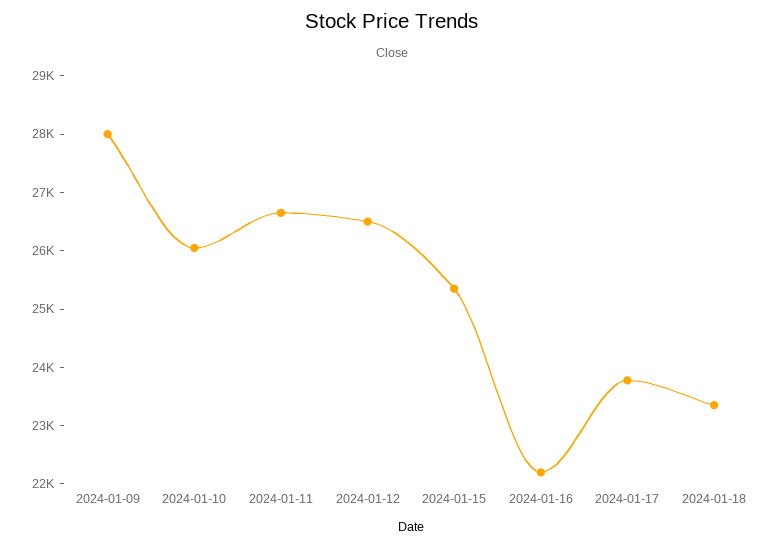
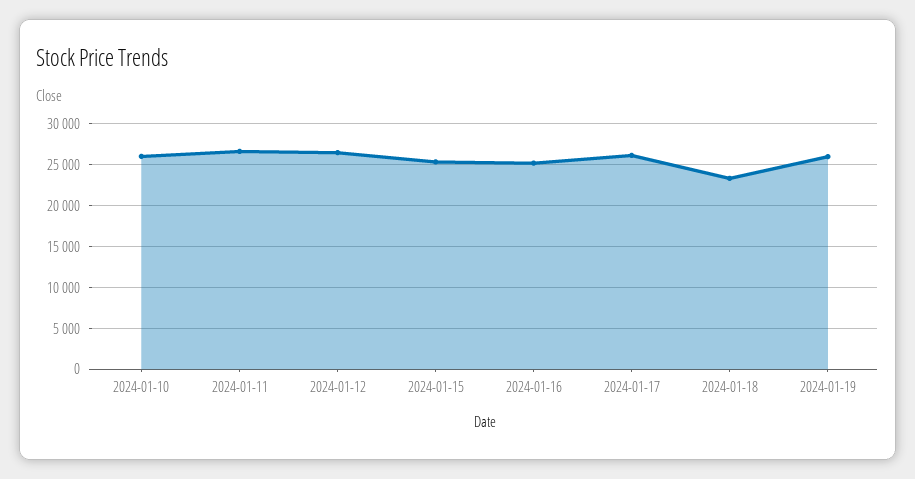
2024-01-09: 28000 -> none
2024-01-16: 22200 -> 25000
2024-01-17: 23800 -> 26000
2024-01-19: none -> 26000

